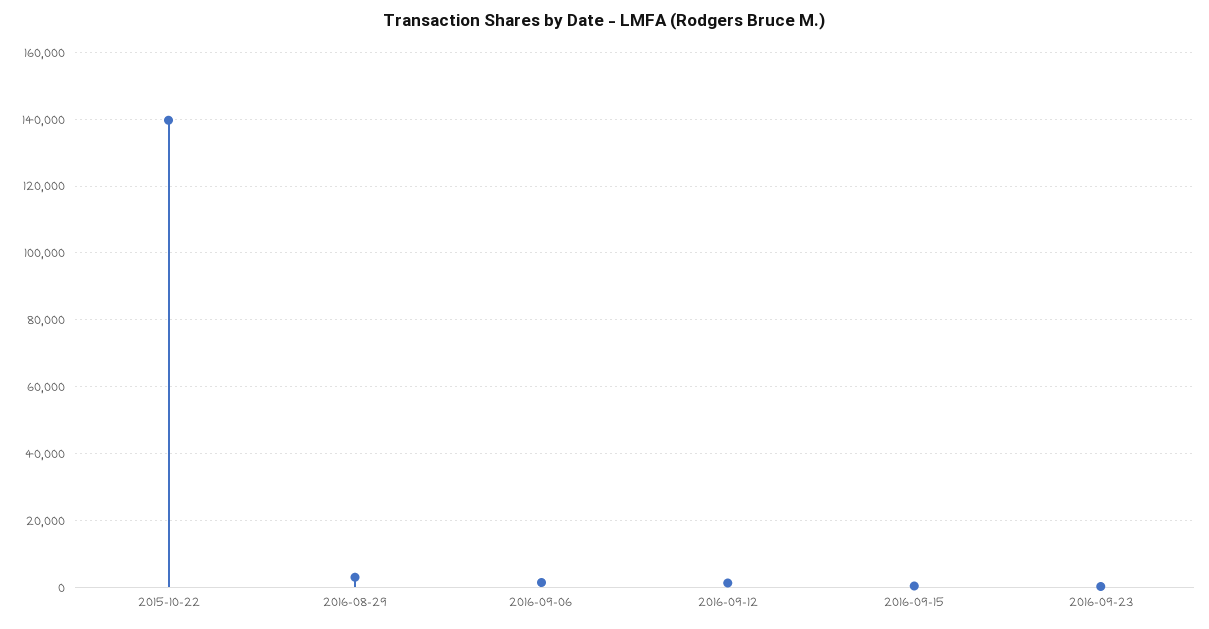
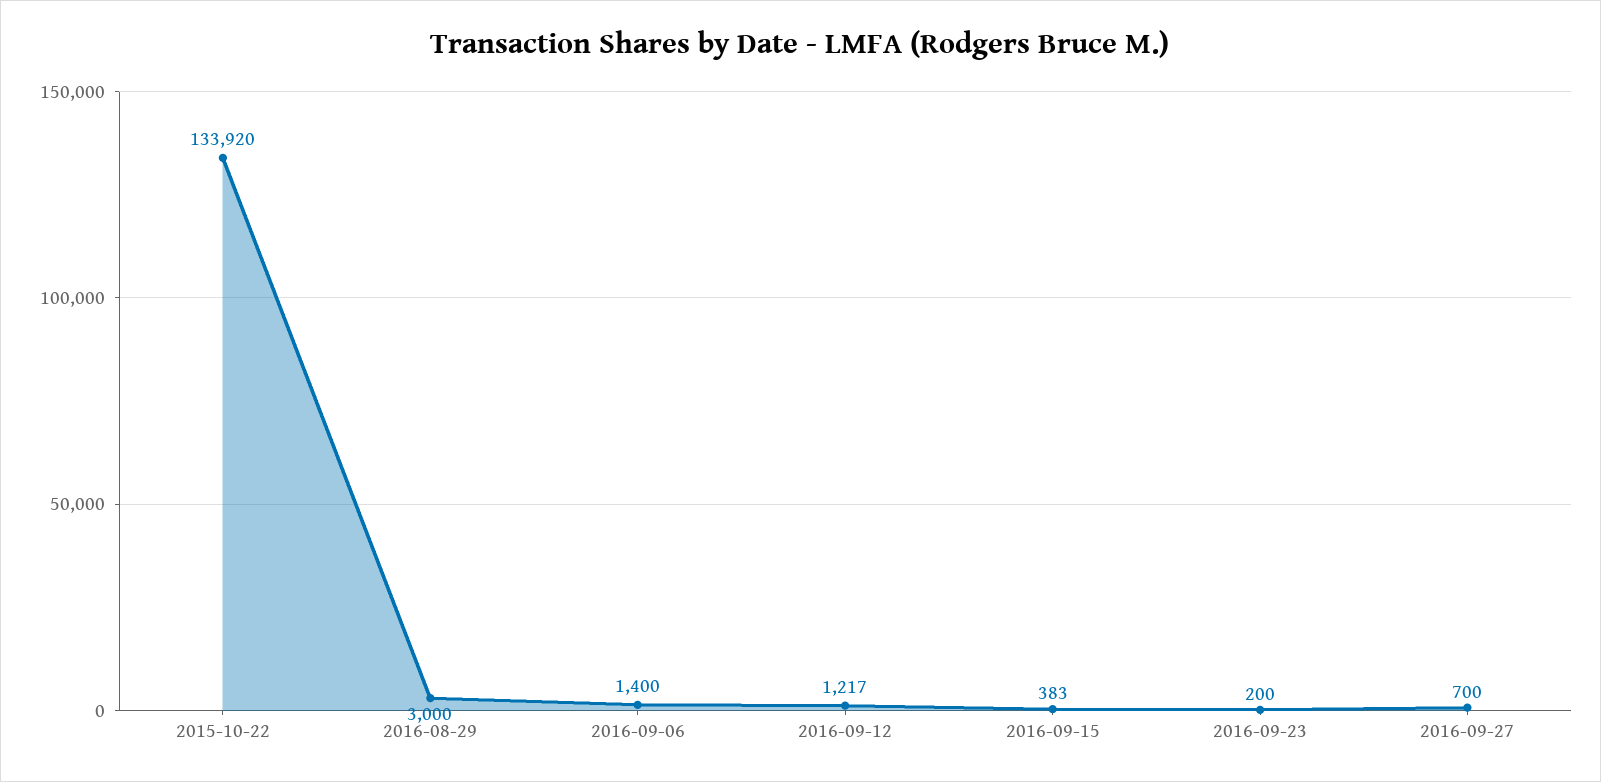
2015-10-22: 140000 -> 133920
2016-09-27: none -> 700

